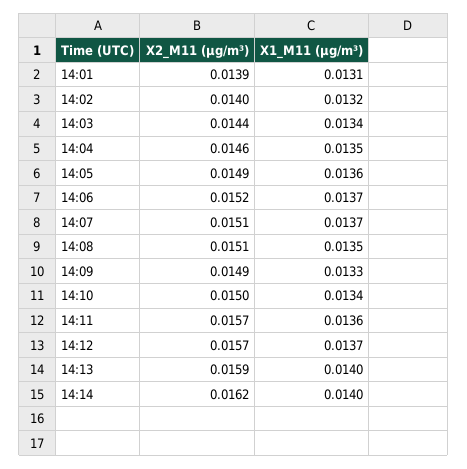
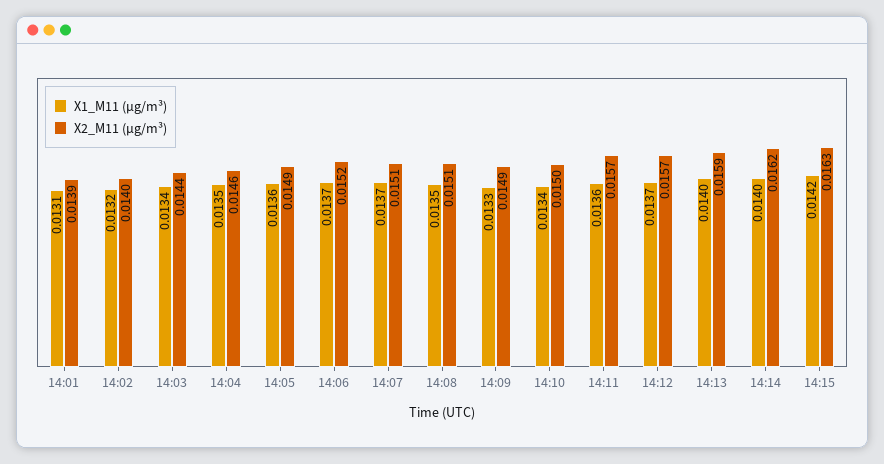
X1_M11 (μg/m³), 14:15: none -> 0.0142
X2_M11 (μg/m³), 14:15: none -> 0.0163

